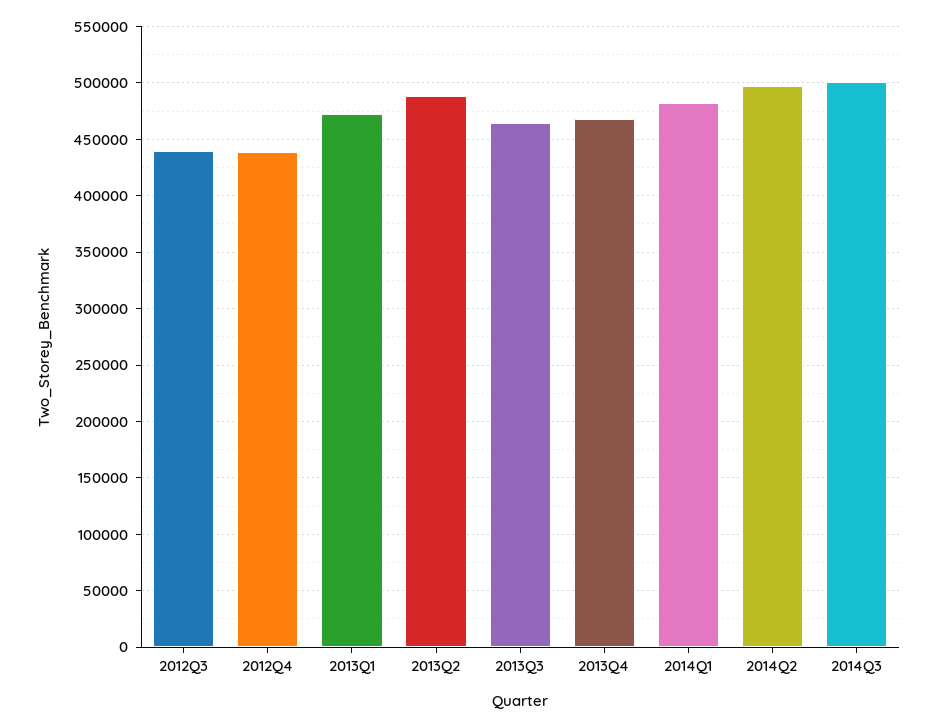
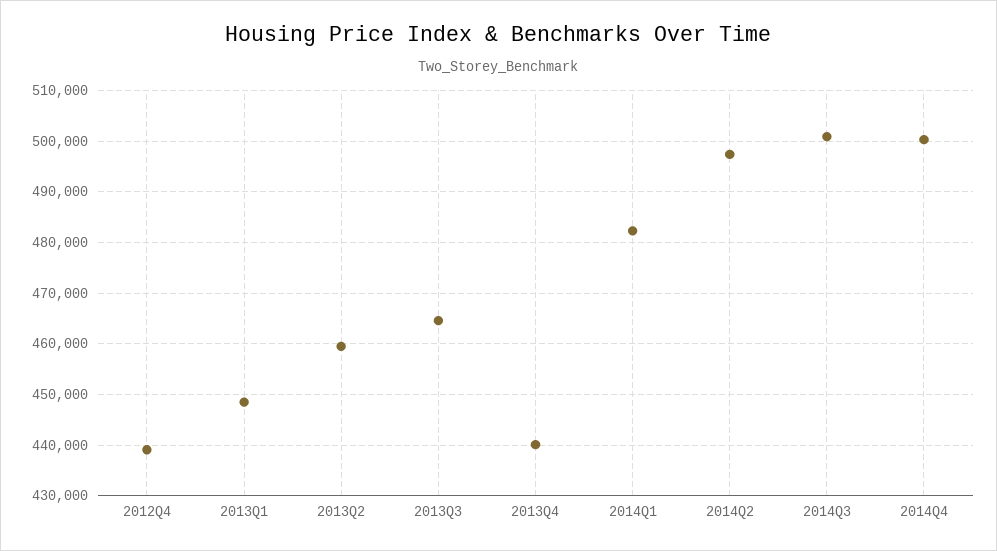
2012Q3: 440000 -> none
2013Q1: 470000 -> 448000
2013Q2: 490000 -> 460000
2013Q4: 470000 -> 440000
2014Q4: none -> 500000

